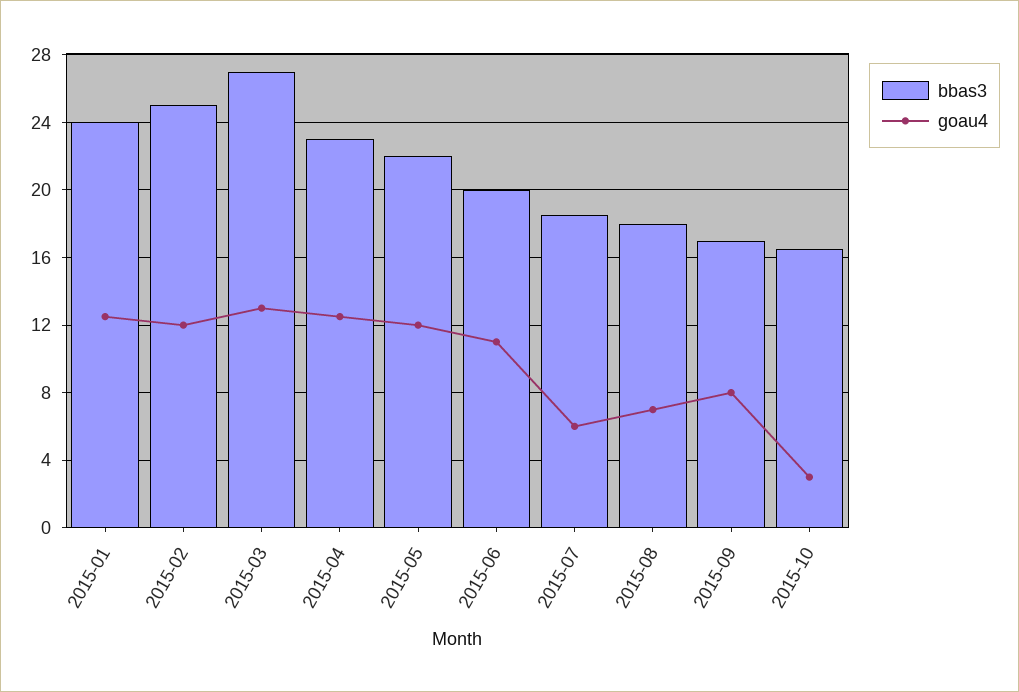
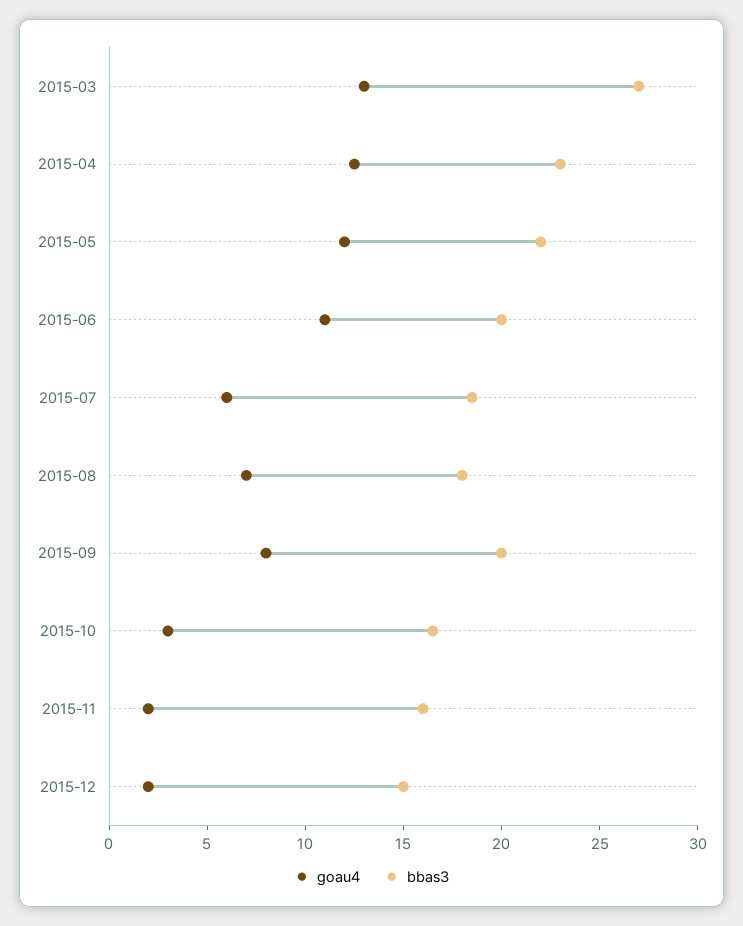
bbas3, 2015-01: 24 -> none
goau4, 2015-01: 12.5 -> none
bbas3, 2015-02: 25 -> none
goau4, 2015-02: 12 -> none
bbas3, 2015-09: 17 -> 20
goau4, 2015-11: none -> 2
bbas3, 2015-11: none -> 16
goau4, 2015-12: none -> 2
bbas3, 2015-12: none -> 15

